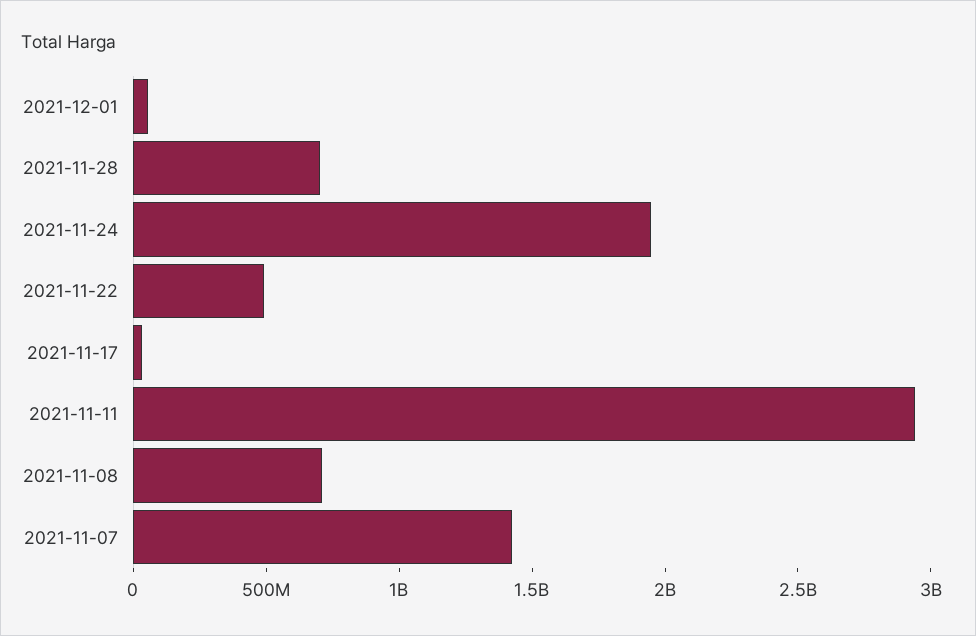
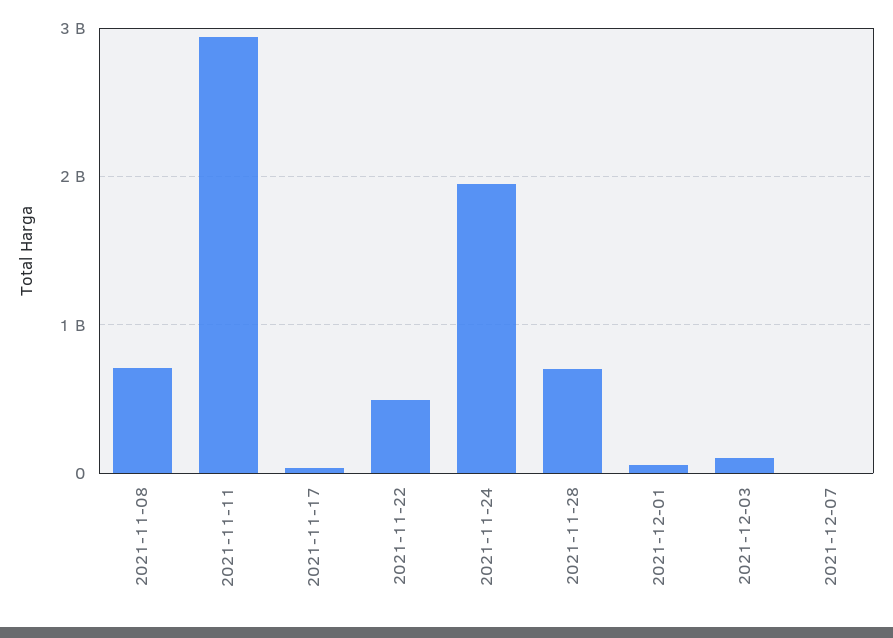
2021-11-07: 1400000000 -> none
2021-12-03: none -> 100000000
2021-12-07: none -> 0

